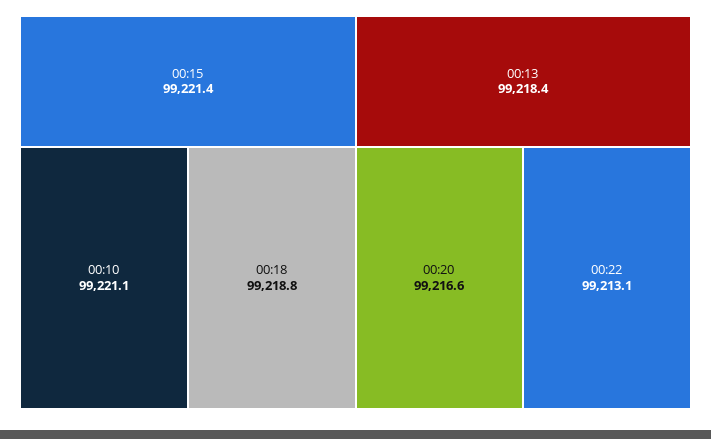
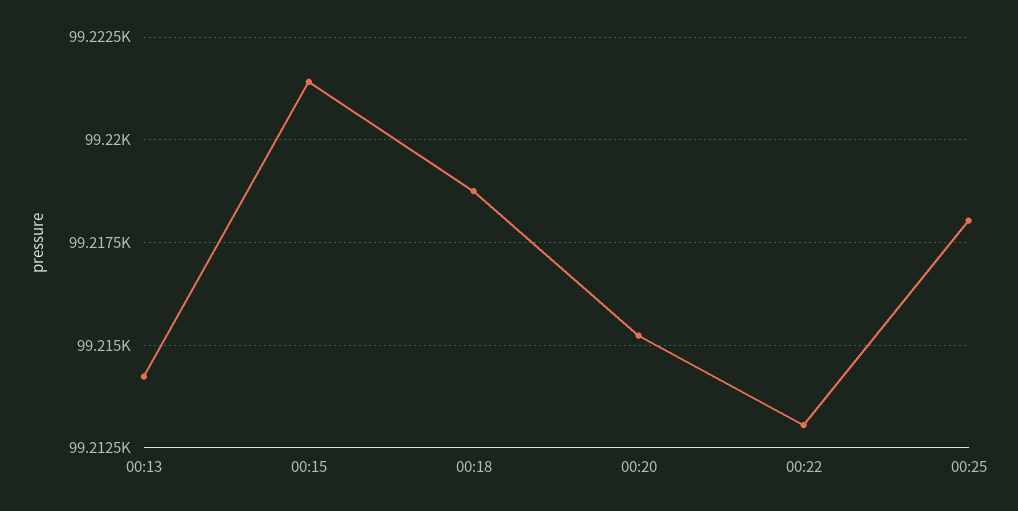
00:10: 99221.1 -> none
00:13: 99218.4 -> 99214.25
00:20: 99216.6 -> 99215.25
00:25: none -> 99218

